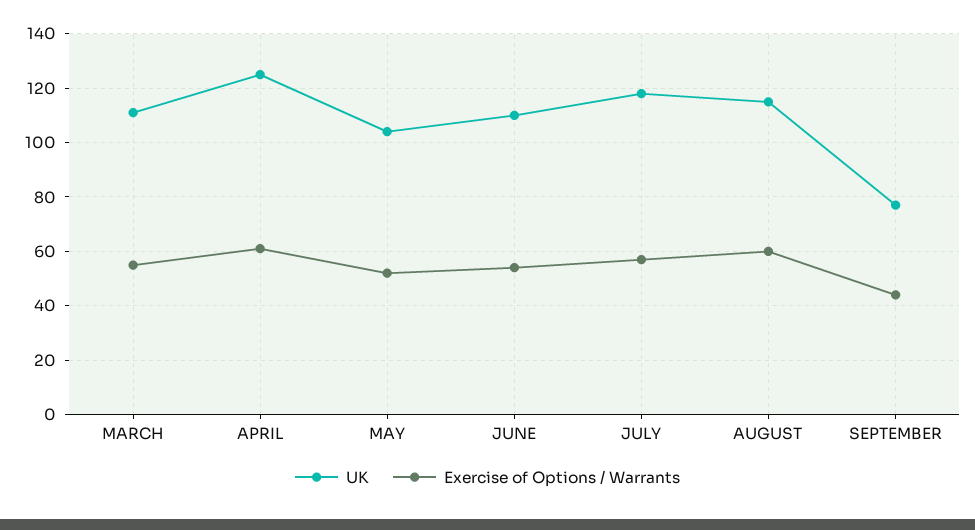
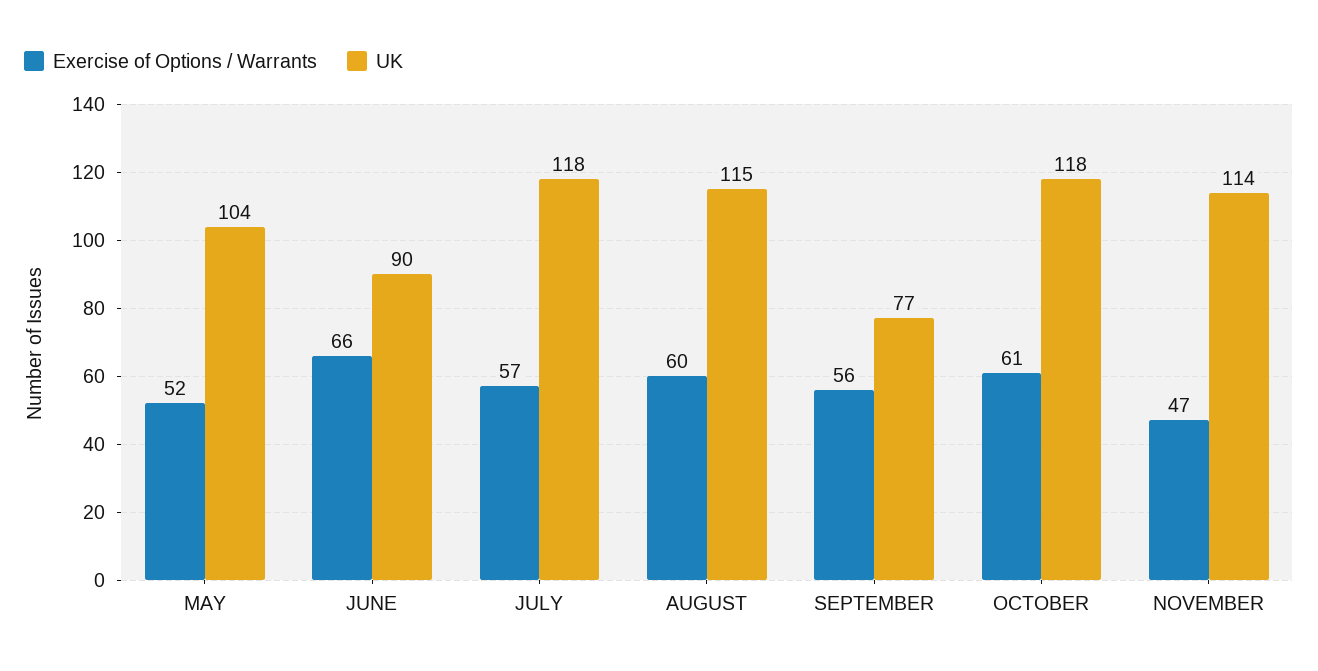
UK, MARCH: 110 -> none
Exercise of Options / Warrants, MARCH: 55 -> none
UK, APRIL: 125 -> none
Exercise of Options / Warrants, APRIL: 60 -> none
UK, JUNE: 110 -> 90
Exercise of Options / Warrants, JUNE: 55 -> 66
Exercise of Options / Warrants, SEPTEMBER: 45 -> 56
Exercise of Options / Warrants, OCTOBER: none -> 61
UK, OCTOBER: none -> 118
Exercise of Options / Warrants, NOVEMBER: none -> 47
UK, NOVEMBER: none -> 114

